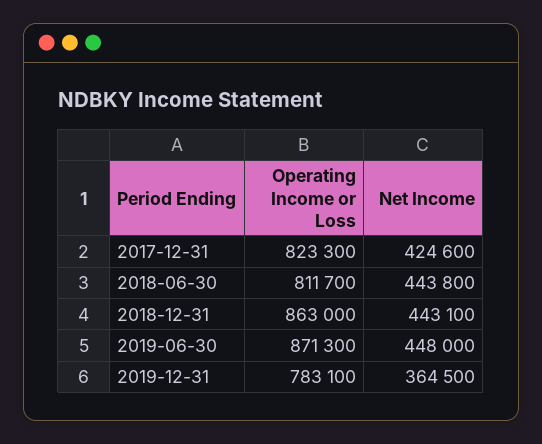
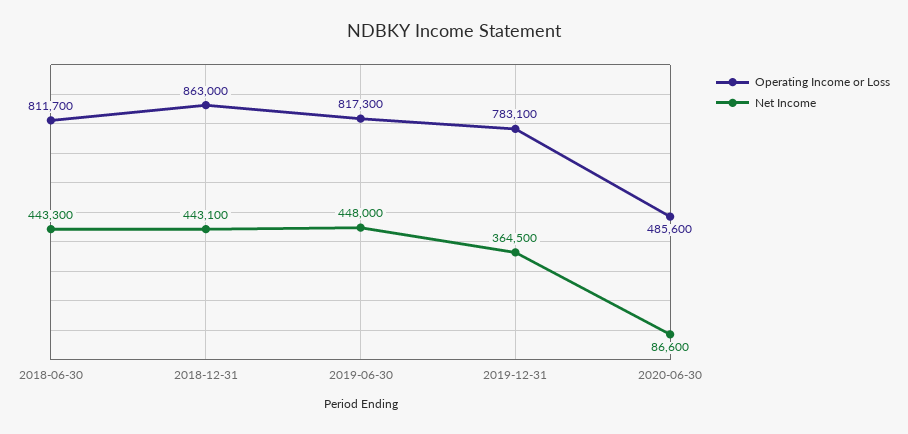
Operating Income or Loss, 2017-12-31: 823300 -> none
Net Income, 2017-12-31: 424600 -> none
Net Income, 2018-06-30: 443800 -> 443300
Operating Income or Loss, 2019-06-30: 871300 -> 817300
Operating Income or Loss, 2020-06-30: none -> 485600
Net Income, 2020-06-30: none -> 86600

